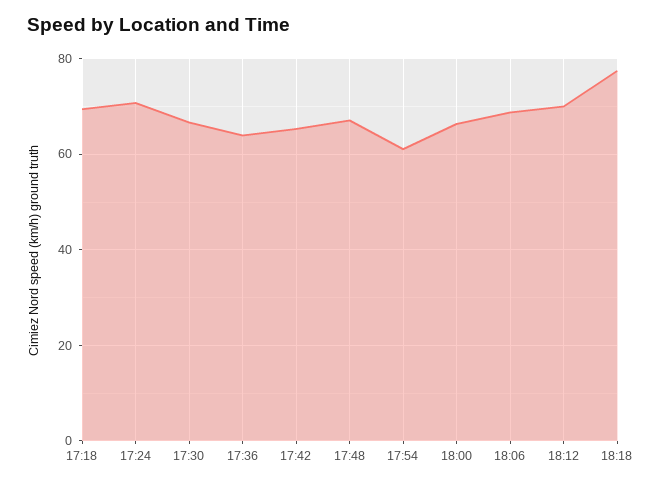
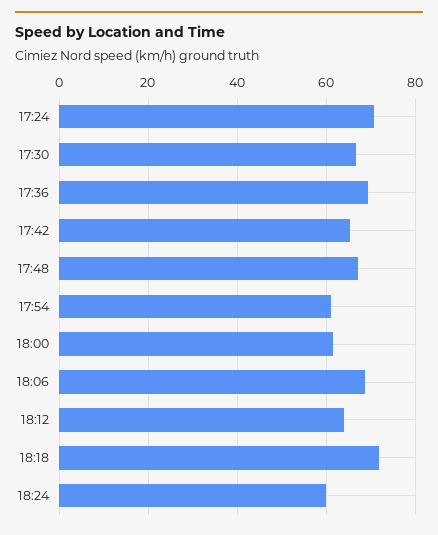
17:18: 70 -> none
17:36: 64 -> 70
18:00: 66 -> 62
18:12: 70 -> 64
18:18: 78 -> 72
18:24: none -> 60

